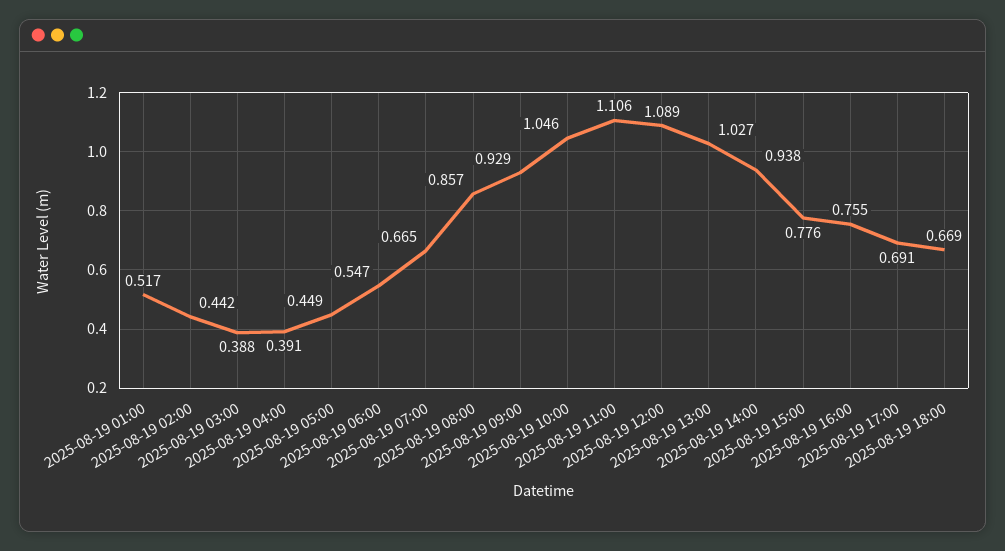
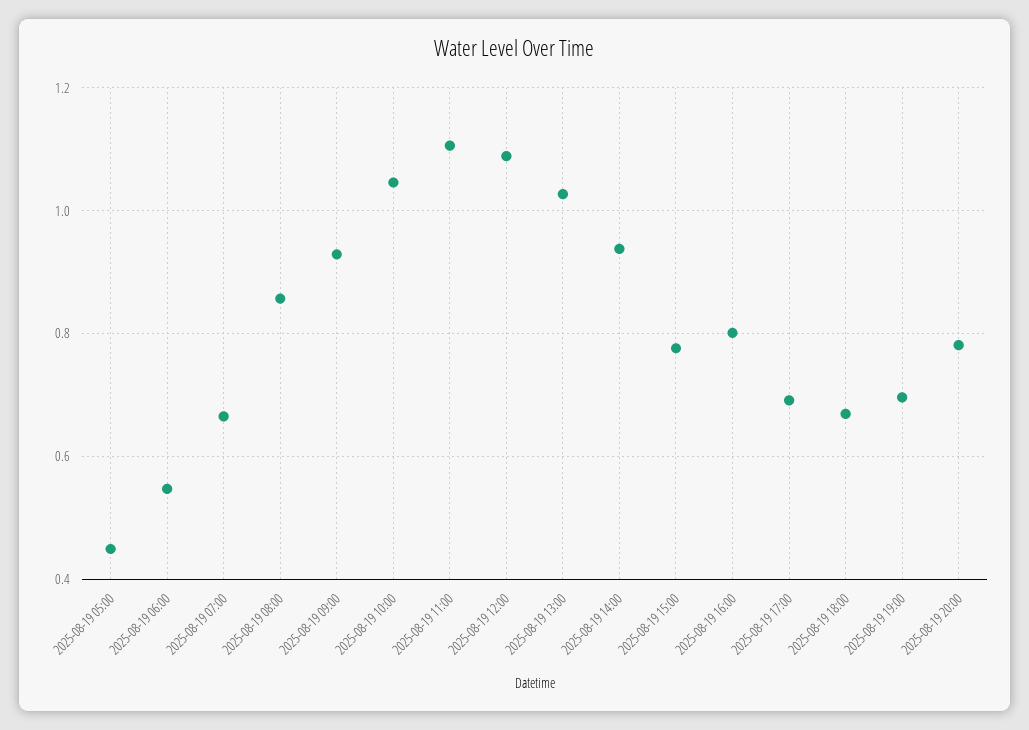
2025-08-19 01:00: 0.517 -> none
2025-08-19 02:00: 0.442 -> none
2025-08-19 03:00: 0.388 -> none
2025-08-19 04:00: 0.391 -> none
2025-08-19 16:00: 0.755 -> 0.8
2025-08-19 19:00: none -> 0.7
2025-08-19 20:00: none -> 0.78

